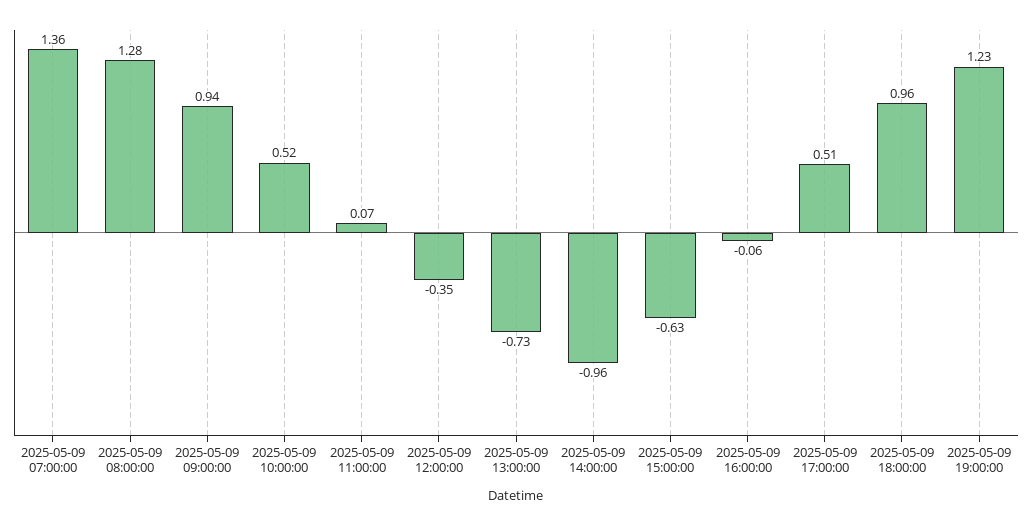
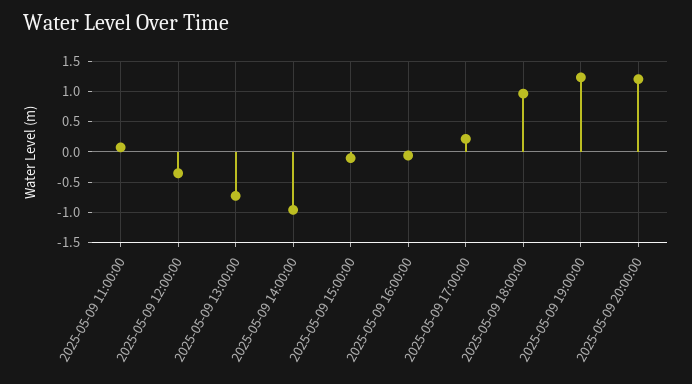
2025-05-09 07:00:00: 1.36 -> none
2025-05-09 08:00:00: 1.28 -> none
2025-05-09 09:00:00: 0.94 -> none
2025-05-09 10:00:00: 0.52 -> none
2025-05-09 15:00:00: -0.63 -> -0.1
2025-05-09 17:00:00: 0.51 -> 0.2
2025-05-09 20:00:00: none -> 1.2

